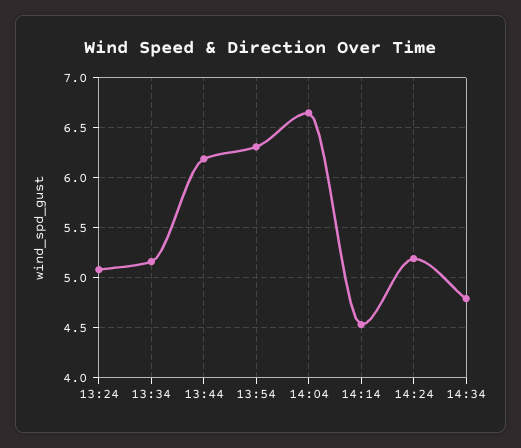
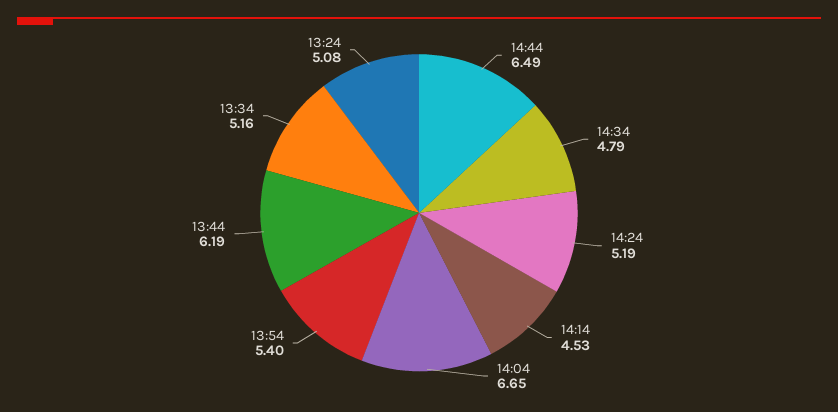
13:54: 6.3 -> 5.4
14:44: none -> 6.49

